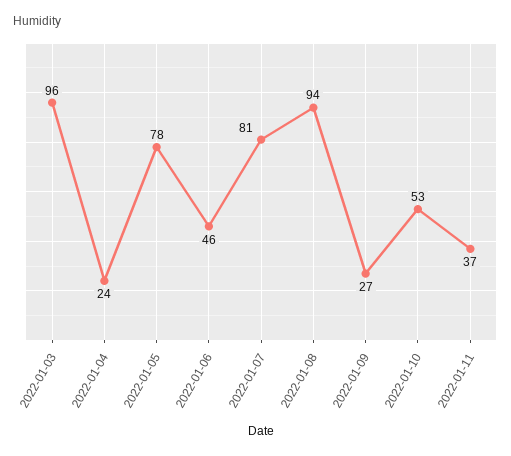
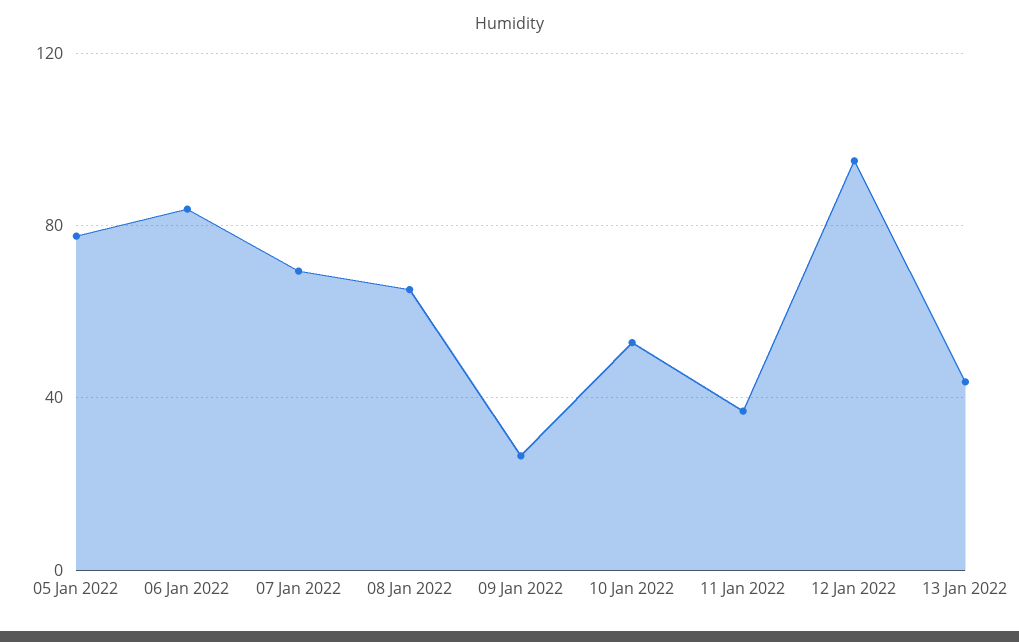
2022-01-03: 96 -> none
2022-01-04: 24 -> none
2022-01-06: 46 -> 85
2022-01-07: 81 -> 70
2022-01-08: 94 -> 65
12 Jan 2022: none -> 95
13 Jan 2022: none -> 45

